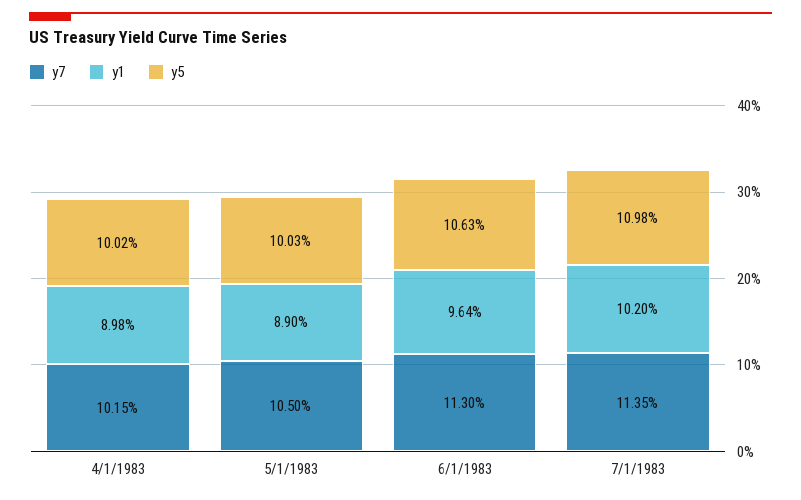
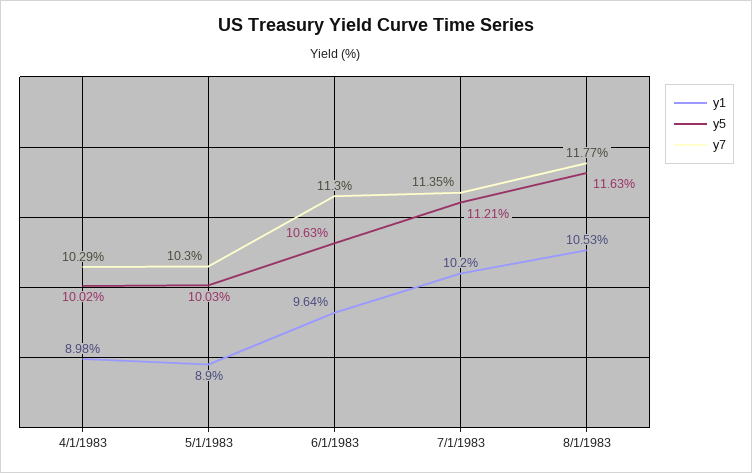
y7, 4/1/1983: 10.15 -> 10.29
y7, 5/1/1983: 10.5 -> 10.3
y5, 7/1/1983: 10.98 -> 11.21
y1, 8/1/1983: none -> 10.53
y5, 8/1/1983: none -> 11.63
y7, 8/1/1983: none -> 11.77

